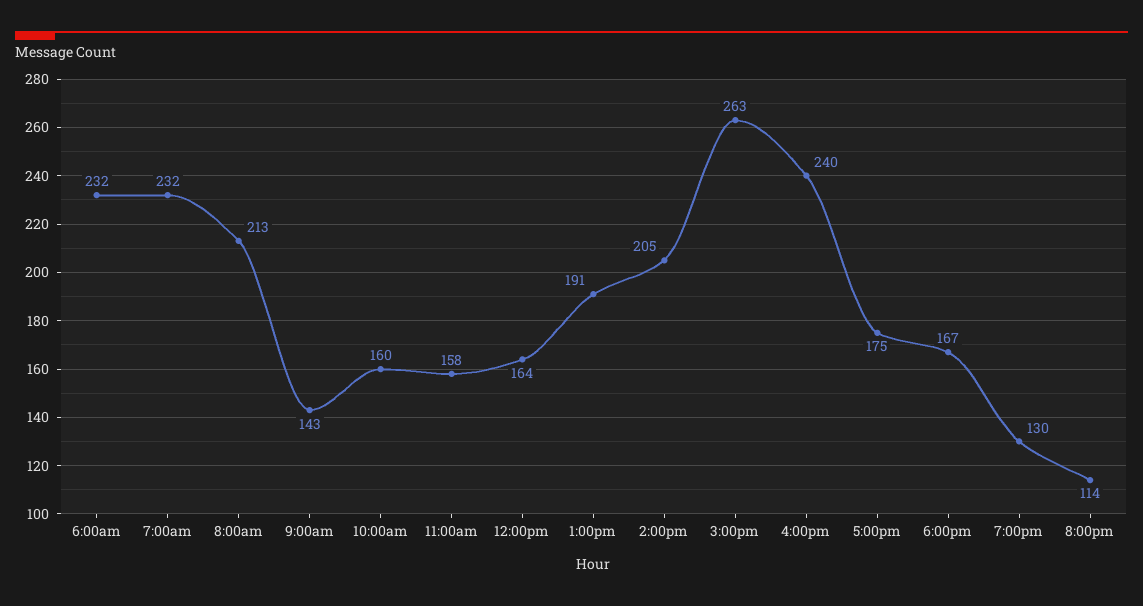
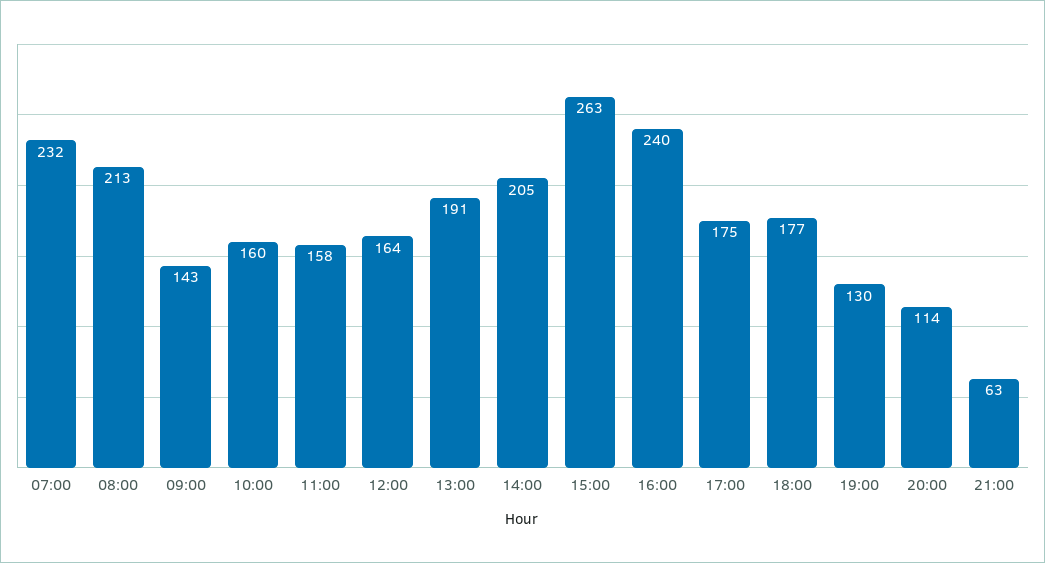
6:00am: 232 -> none
6:00pm: 167 -> 177
21:00: none -> 63

